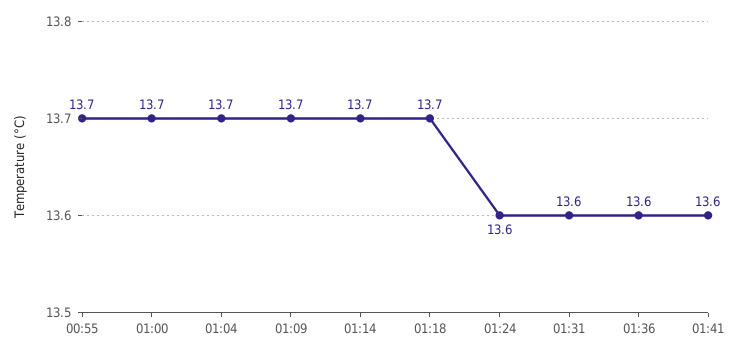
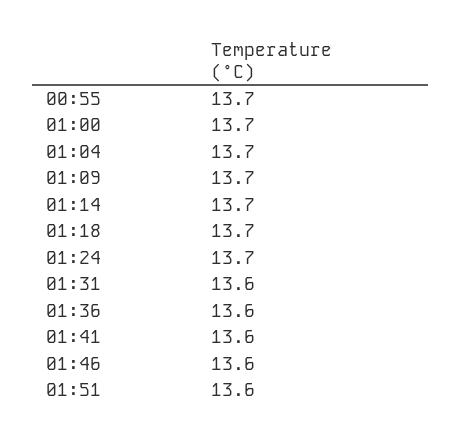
01:24: 13.6 -> 13.7
01:46: none -> 13.6
01:51: none -> 13.6

